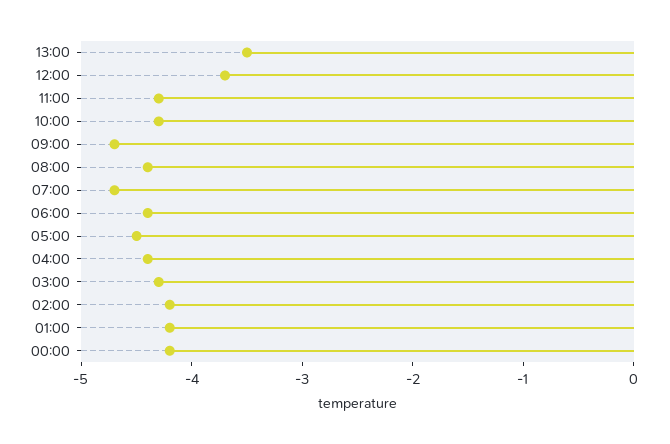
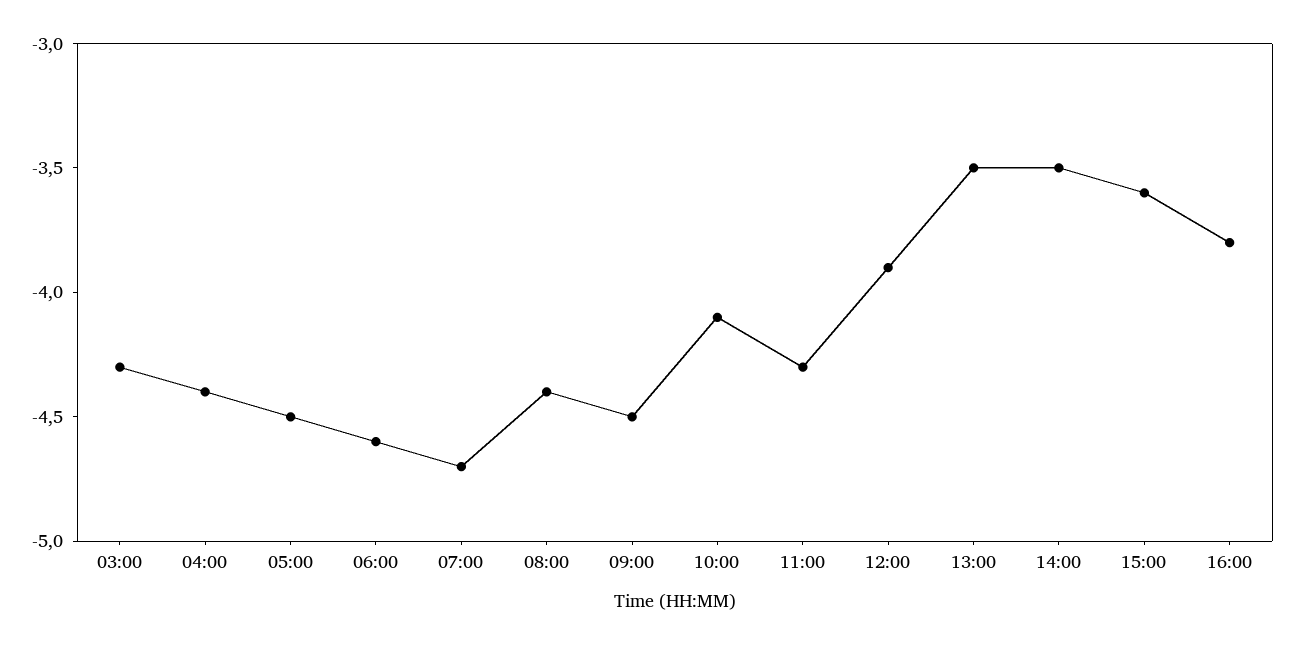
12:00: -3.7 -> -3.9
10:00: -4.3 -> -4.1
09:00: -4.7 -> -4.5
06:00: -4.4 -> -4.6
02:00: -4.2 -> none
01:00: -4.2 -> none
00:00: -4.2 -> none
14:00: none -> -3.5
15:00: none -> -3.6
16:00: none -> -3.8

